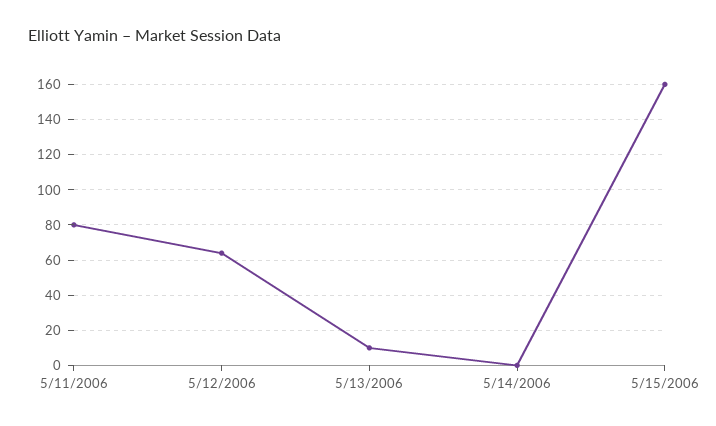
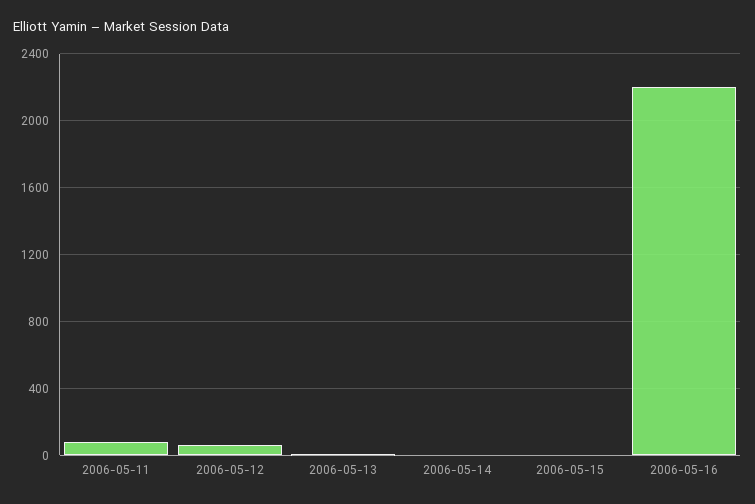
5/15/2006: 160 -> 0
2006-05-16: none -> 2200

